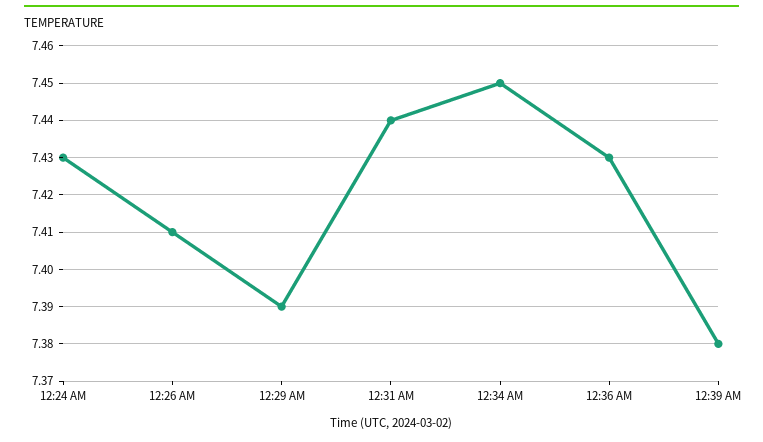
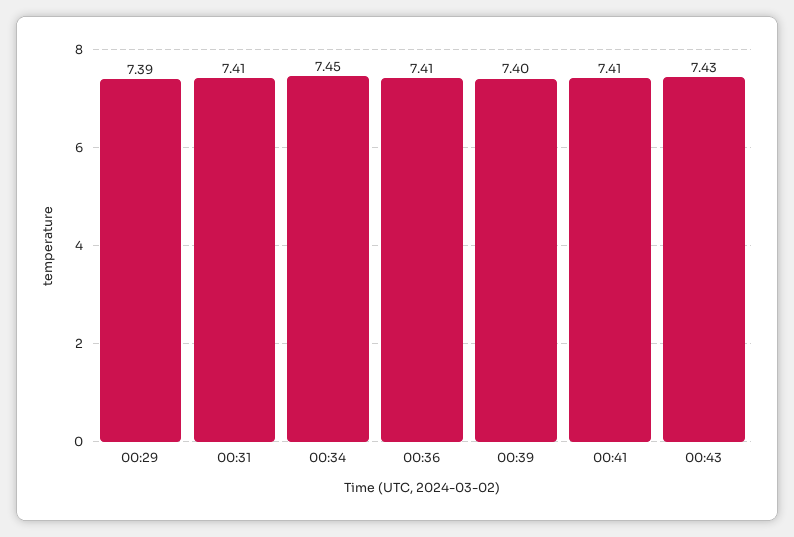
12:24 AM: 7.43 -> none
12:26 AM: 7.41 -> none
12:31 AM: 7.44 -> 7.41
12:36 AM: 7.43 -> 7.41
12:39 AM: 7.38 -> 7.4
00:41: none -> 7.41
00:43: none -> 7.43

